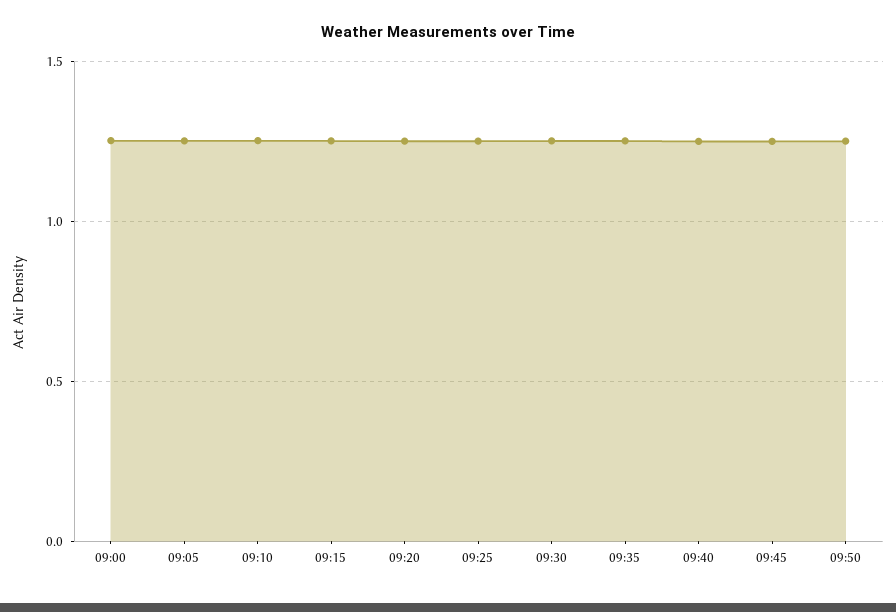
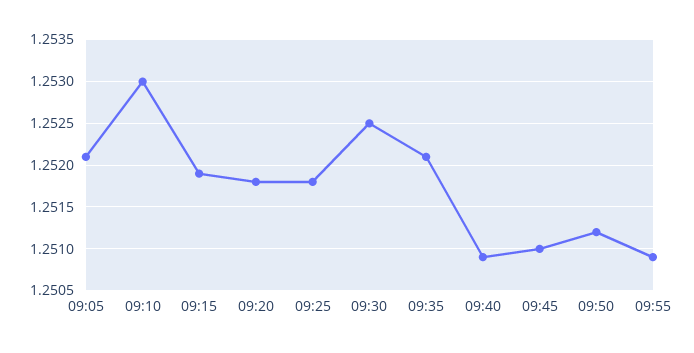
09:00: 1.25 -> none
09:55: none -> 1.2509

